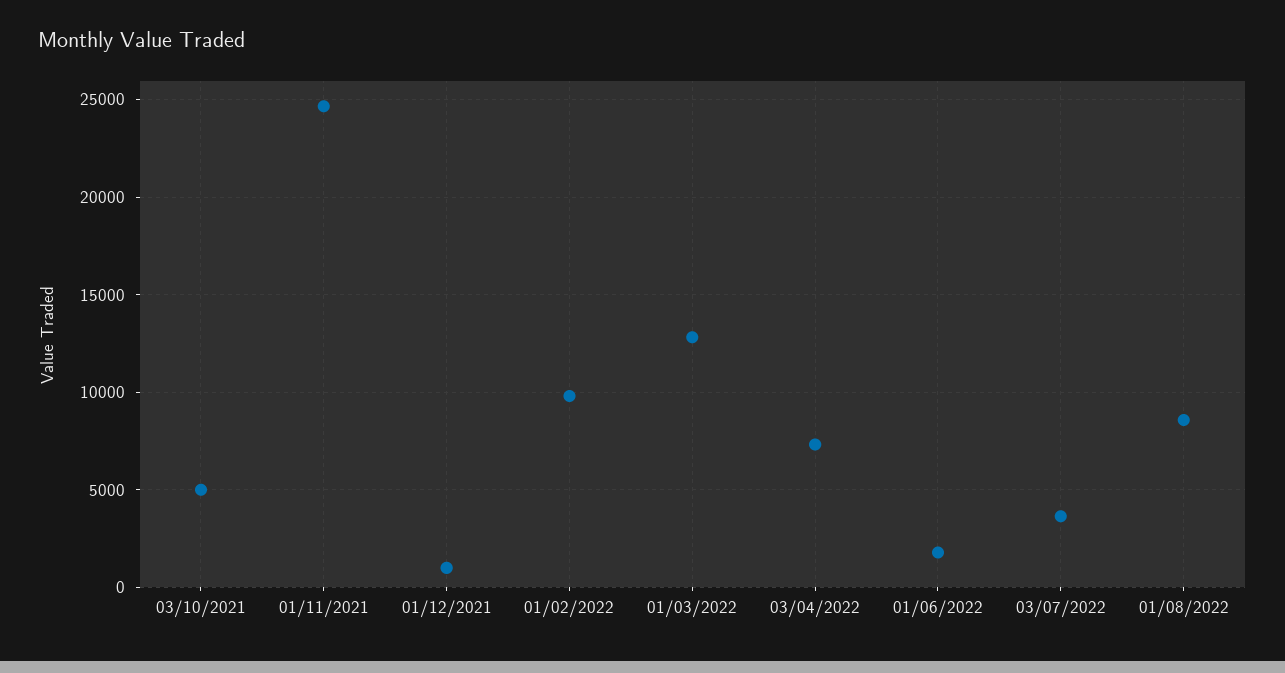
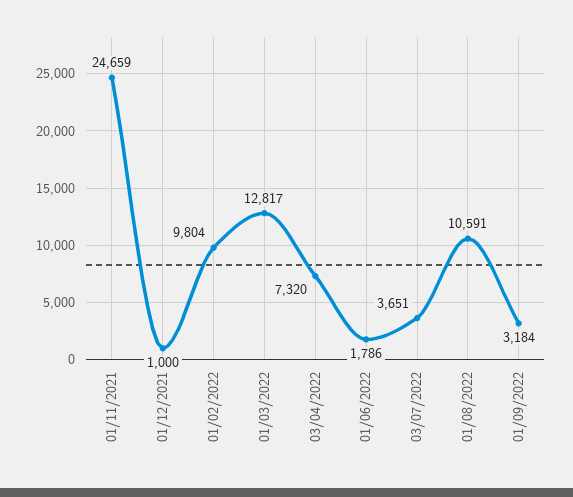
03/10/2021: 5000 -> none
01/08/2022: 8500 -> 10591
01/09/2022: none -> 3184

